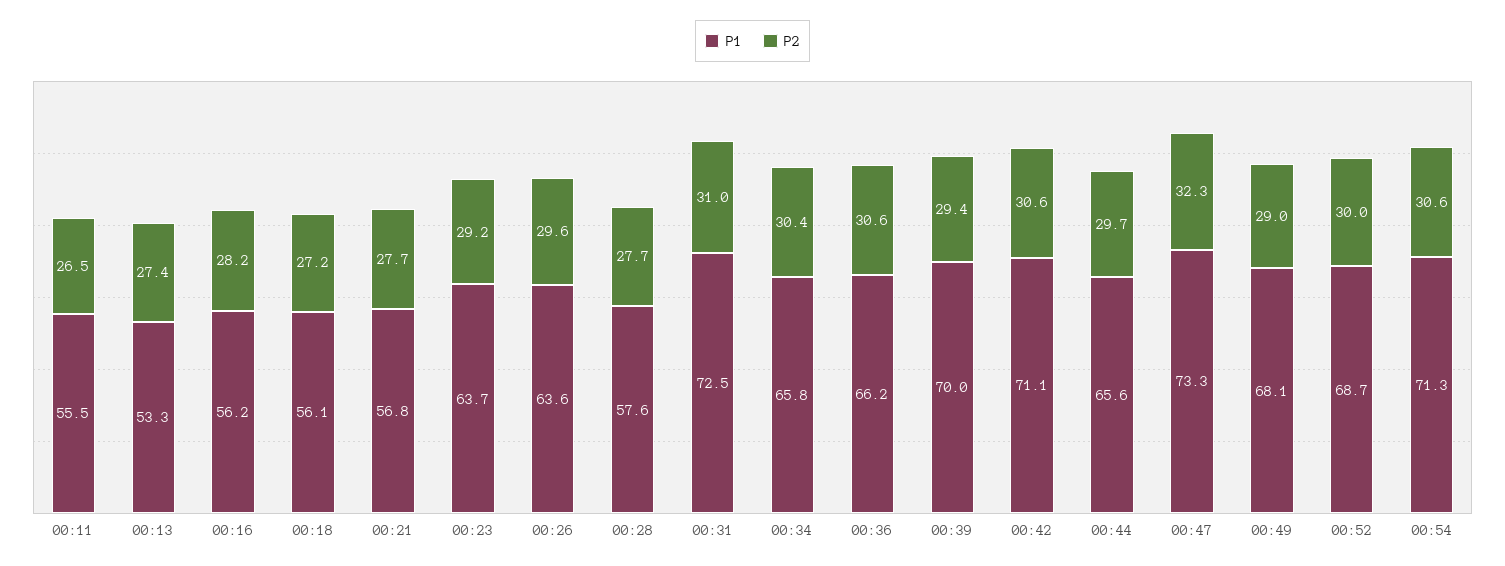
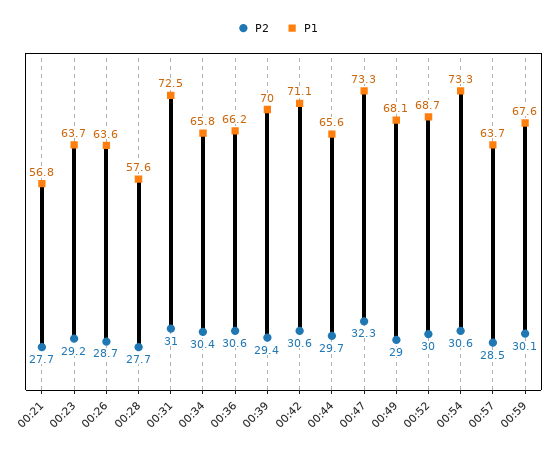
P1, 00:11: 55.5 -> none
P2, 00:11: 26.5 -> none
P1, 00:13: 53.3 -> none
P2, 00:13: 27.4 -> none
P1, 00:16: 56.2 -> none
P2, 00:16: 28.2 -> none
P1, 00:18: 56.1 -> none
P2, 00:18: 27.2 -> none
P2, 00:26: 29.6 -> 28.7
P1, 00:54: 71.3 -> 73.3
P2, 00:57: none -> 28.5
P1, 00:57: none -> 63.7
P2, 00:59: none -> 30.1
P1, 00:59: none -> 67.6

